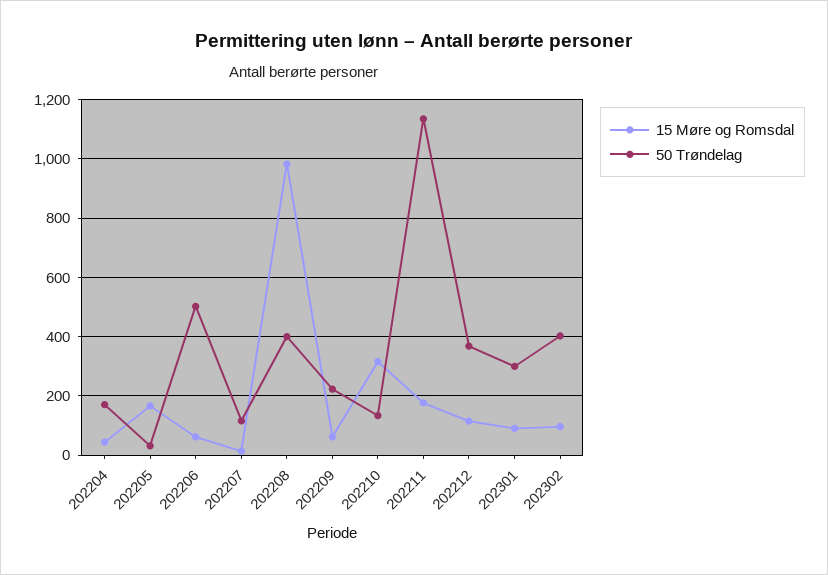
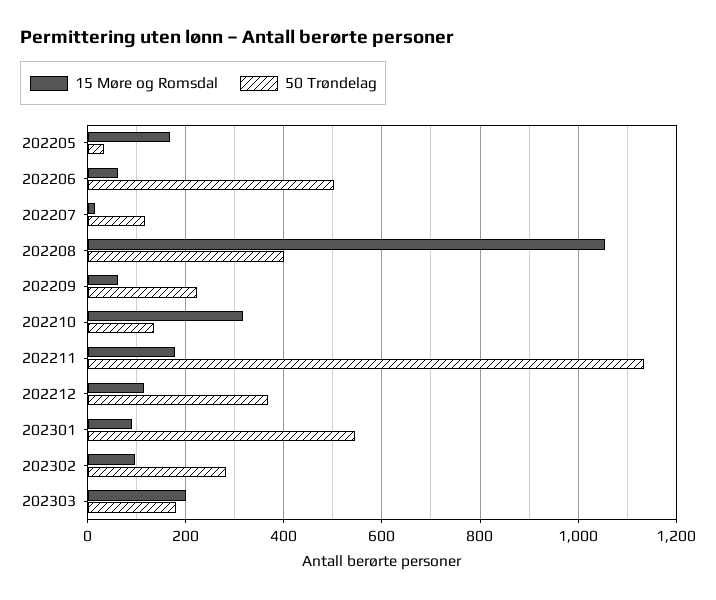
15 Møre og Romsdal, 202204: 50 -> none
50 Trøndelag, 202204: 175 -> none
15 Møre og Romsdal, 202208: 975 -> 1060
50 Trøndelag, 202301: 300 -> 540
50 Trøndelag, 202302: 400 -> 280
15 Møre og Romsdal, 202303: none -> 200
50 Trøndelag, 202303: none -> 180

